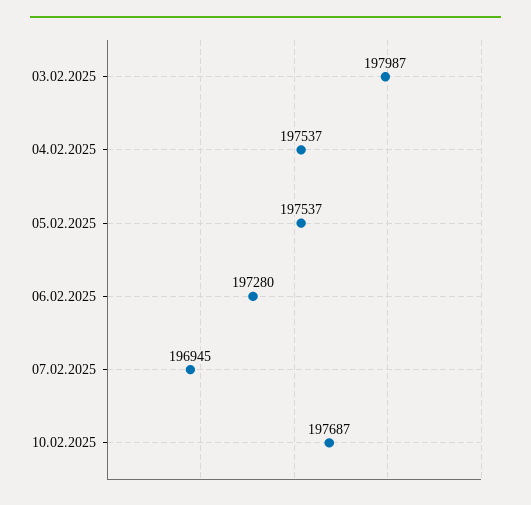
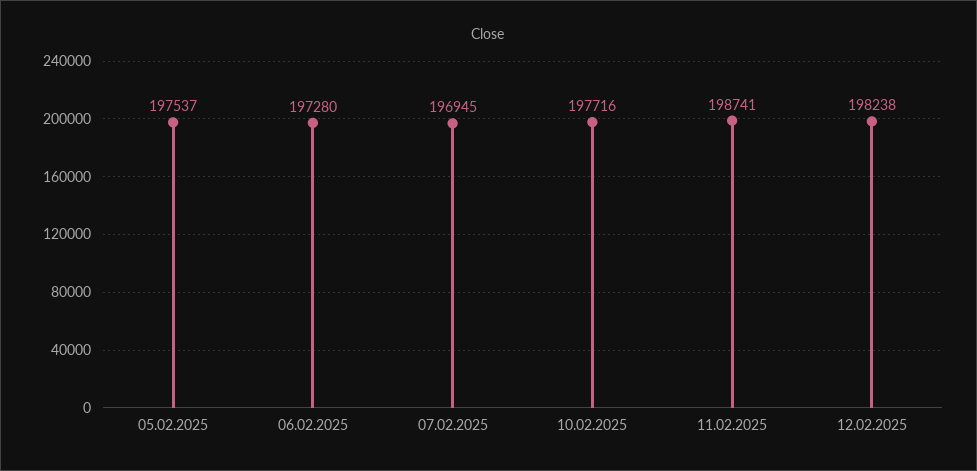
03.02.2025: 197987 -> none
04.02.2025: 197537 -> none
10.02.2025: 197687 -> 197716
11.02.2025: none -> 198741
12.02.2025: none -> 198238

